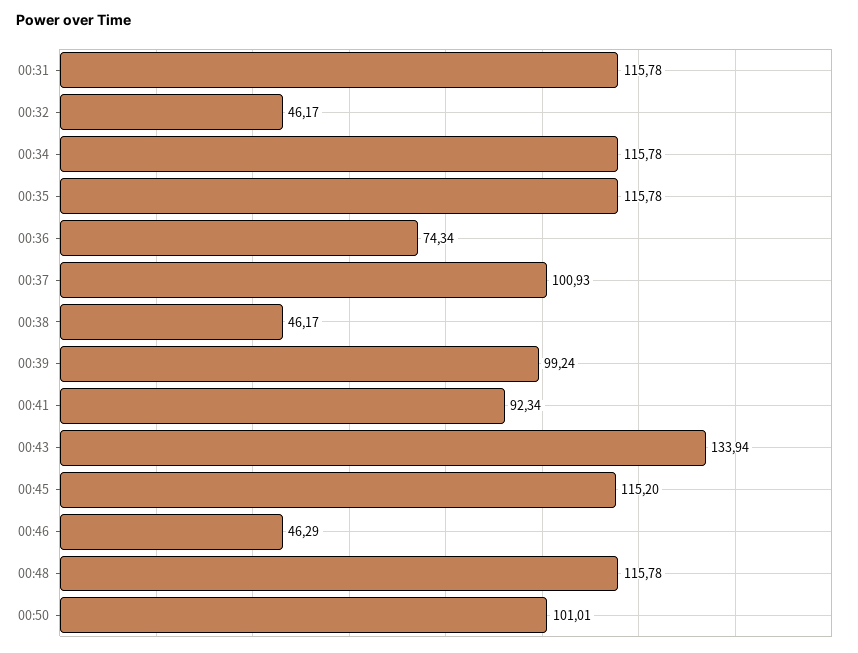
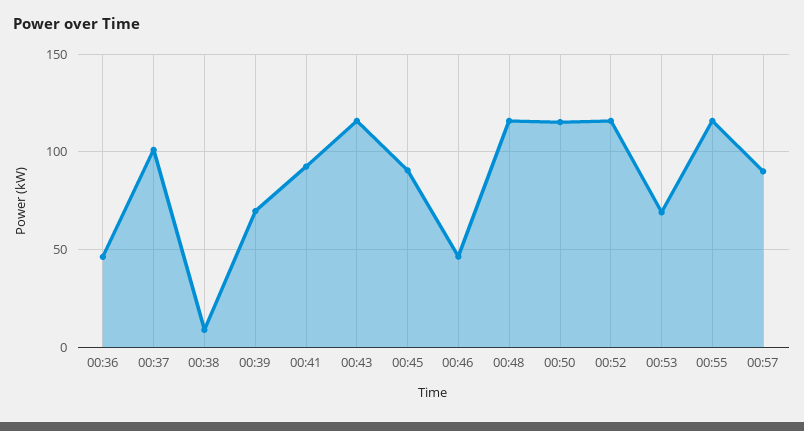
00:31: 115.78 -> none
00:32: 46.17 -> none
00:34: 115.78 -> none
00:35: 115.78 -> none
00:36: 74.34 -> 45
00:38: 46.17 -> 10
00:39: 99.24 -> 70
00:43: 133.94 -> 115
00:45: 115.2 -> 90
00:50: 101.01 -> 115
00:52: none -> 115
00:53: none -> 70
00:55: none -> 115
00:57: none -> 90

